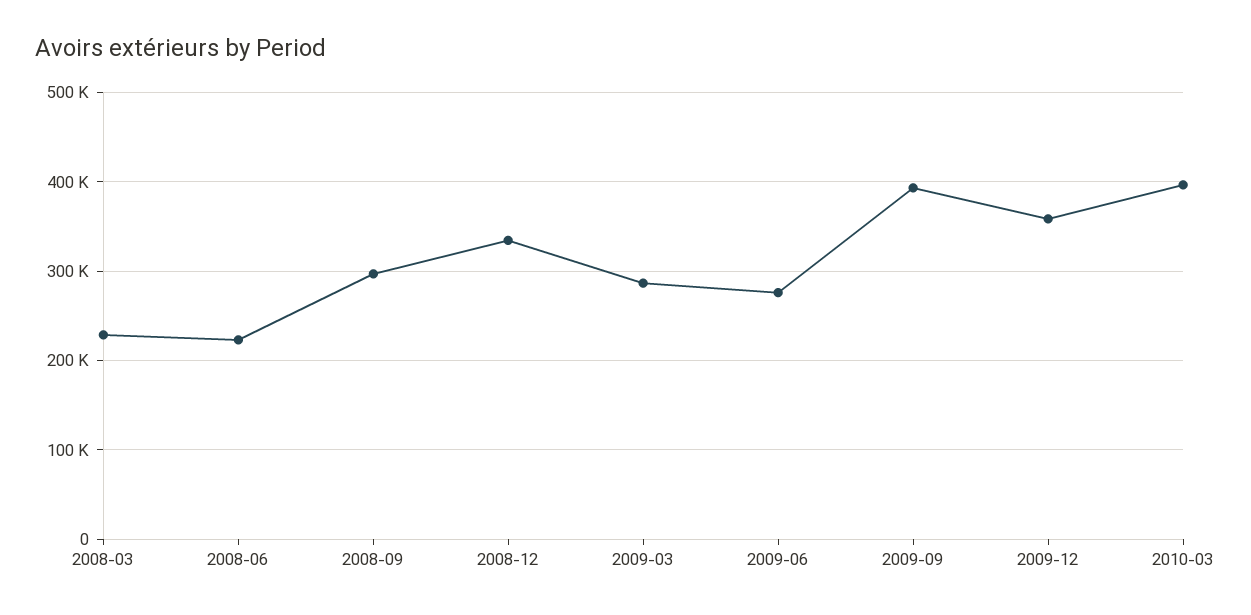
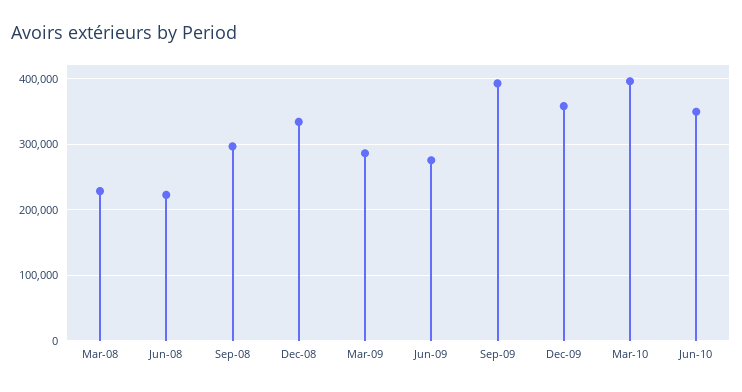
Jun-10: none -> 350000

